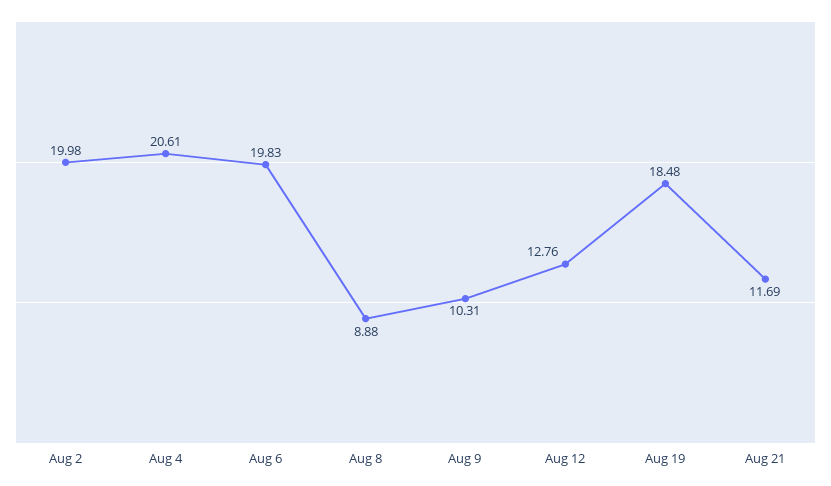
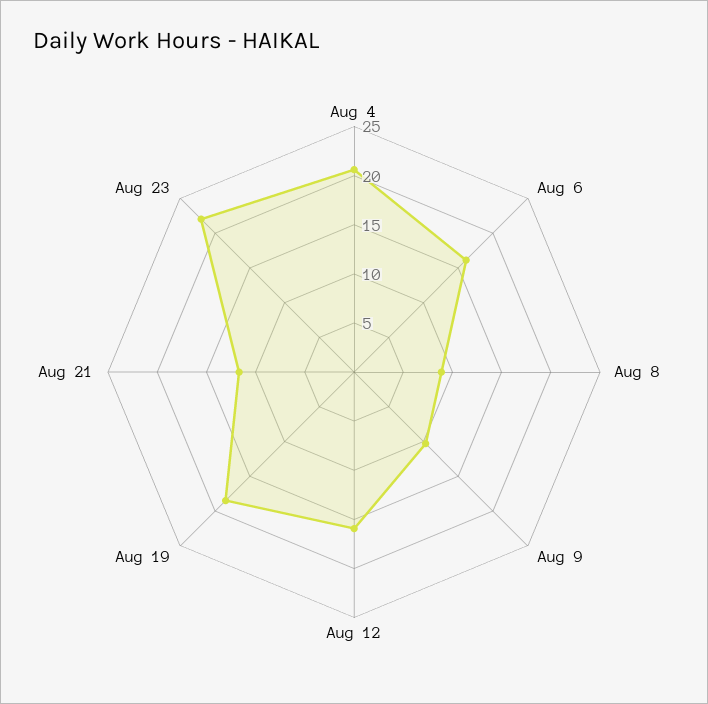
Aug 2: 19.98 -> none
Aug 6: 19.83 -> 16
Aug 12: 12.76 -> 16
Aug 23: none -> 22

